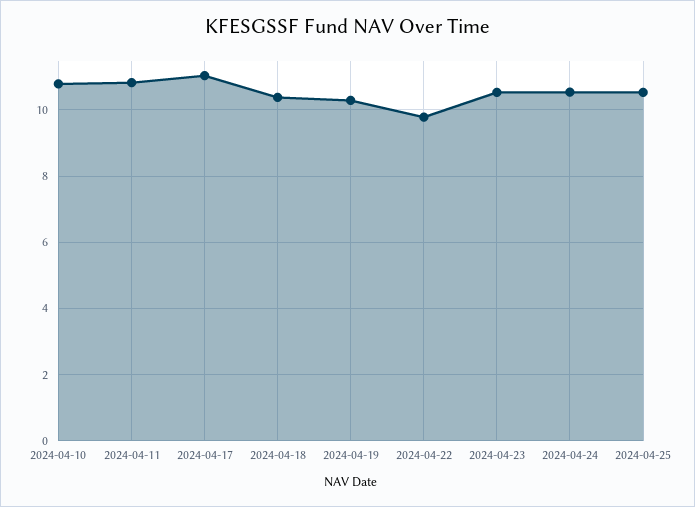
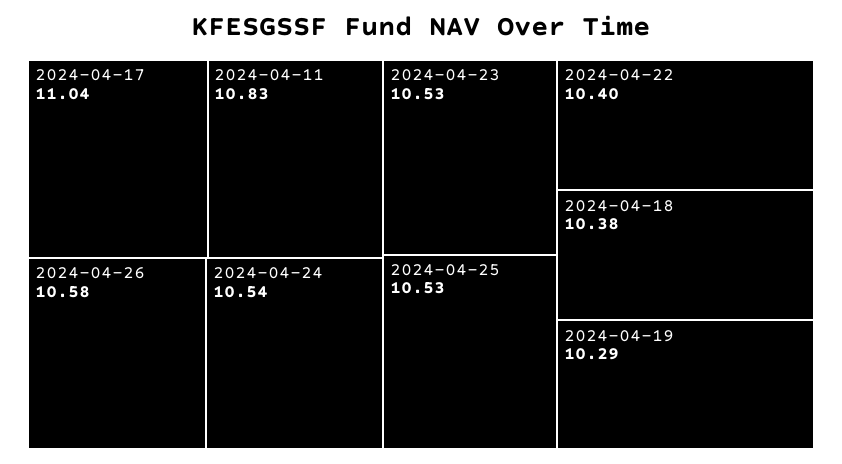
2024-04-10: 10.8 -> none
2024-04-22: 9.8 -> 10.4
2024-04-26: none -> 10.58

